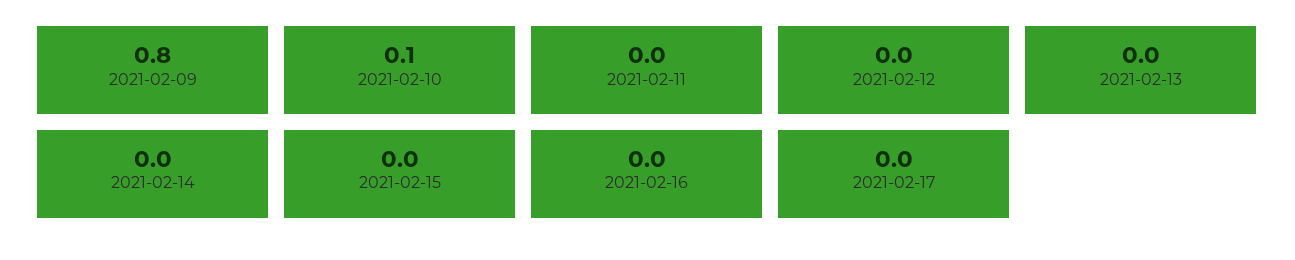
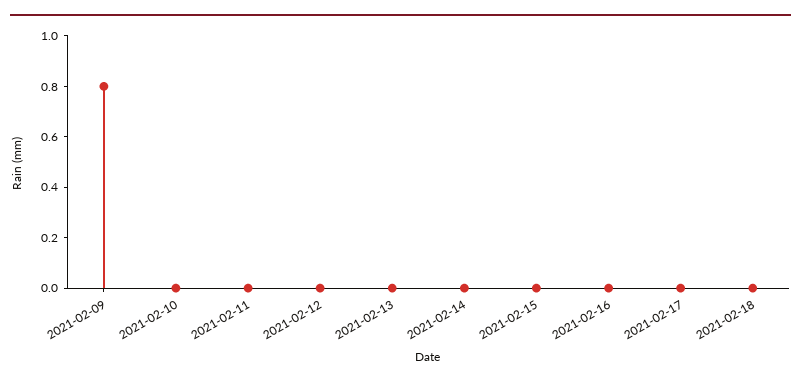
2021-02-10: 0.1 -> 0
2021-02-18: none -> 0

